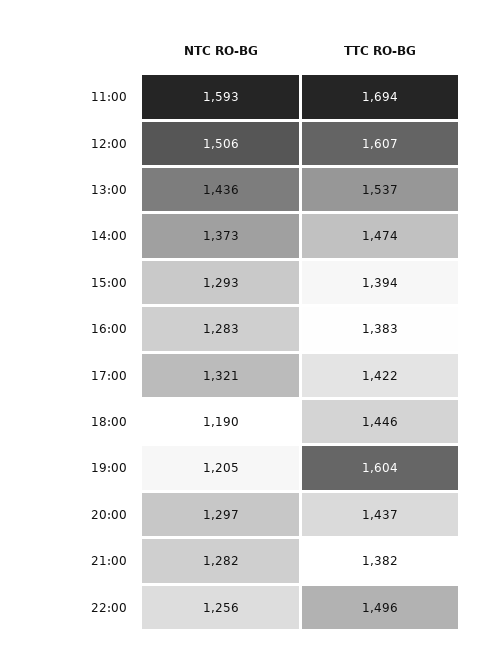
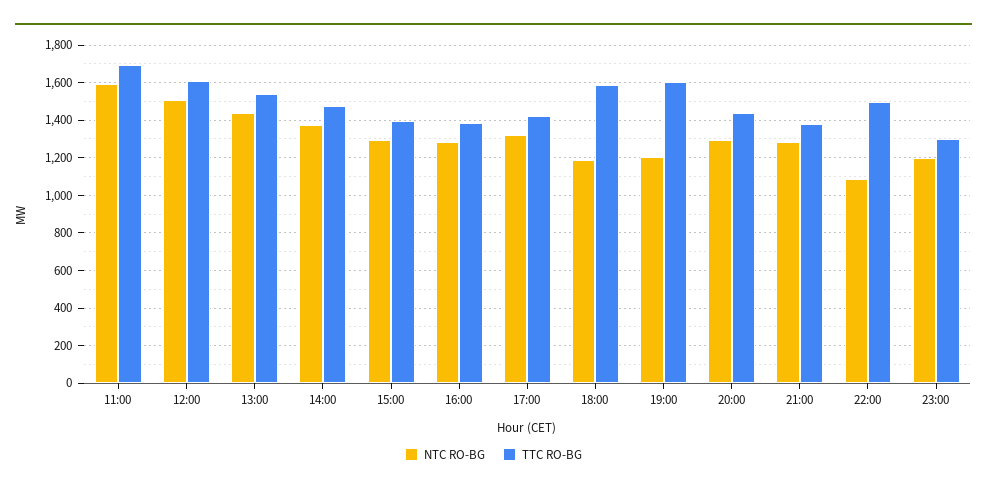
TTC RO-BG, 18:00: 1446 -> 1600
NTC RO-BG, 22:00: 1256 -> 1100
NTC RO-BG, 23:00: none -> 1200
TTC RO-BG, 23:00: none -> 1300

